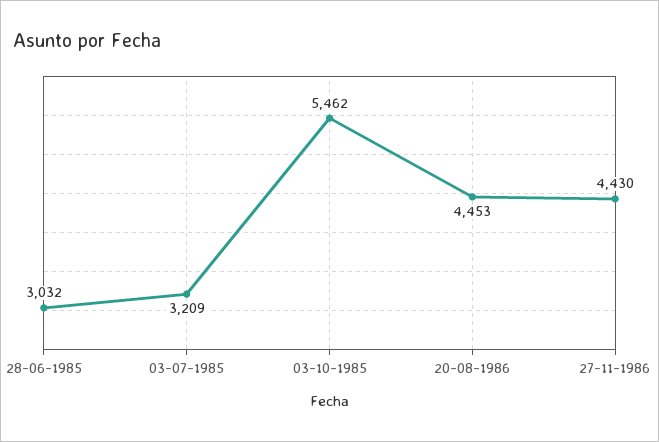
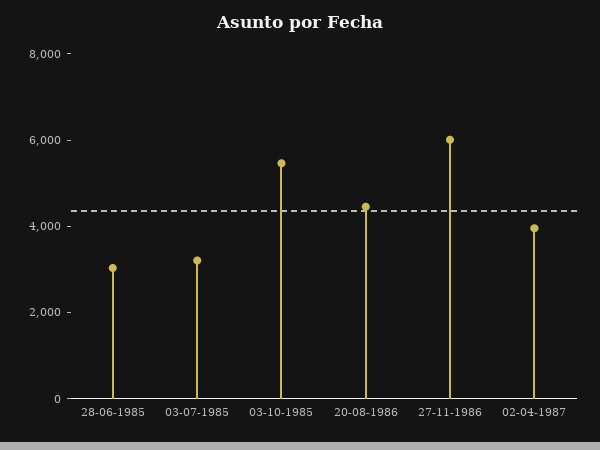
27-11-1986: 4430 -> 6000
02-04-1987: none -> 4000

